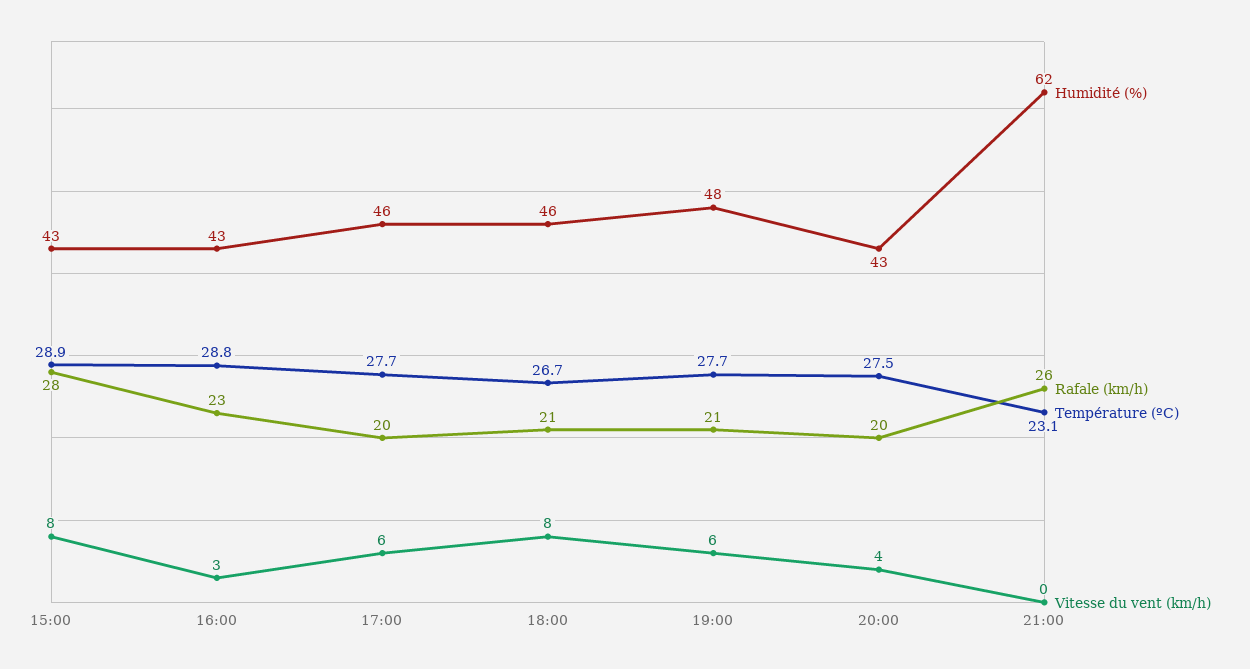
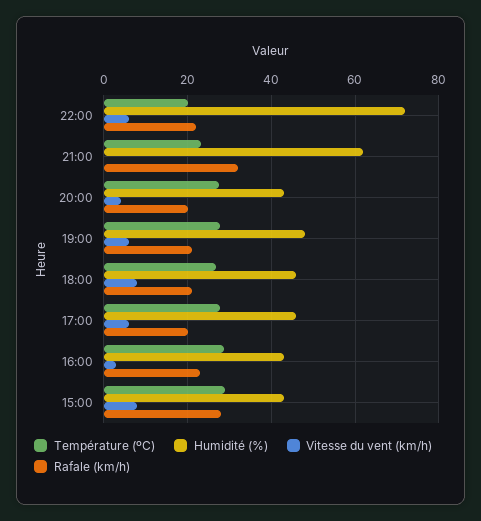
Rafale (km/h), 21:00: 26 -> 32
Température (ºC), 22:00: none -> 20
Humidité (%), 22:00: none -> 72
Vitesse du vent (km/h), 22:00: none -> 6
Rafale (km/h), 22:00: none -> 22

